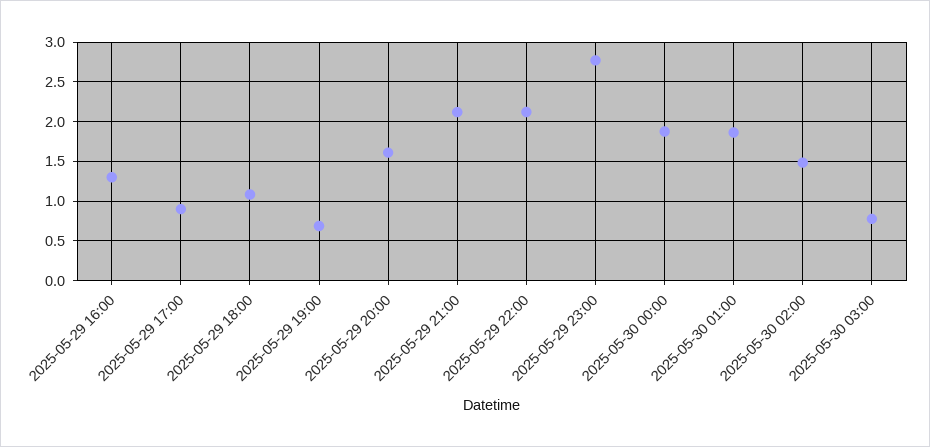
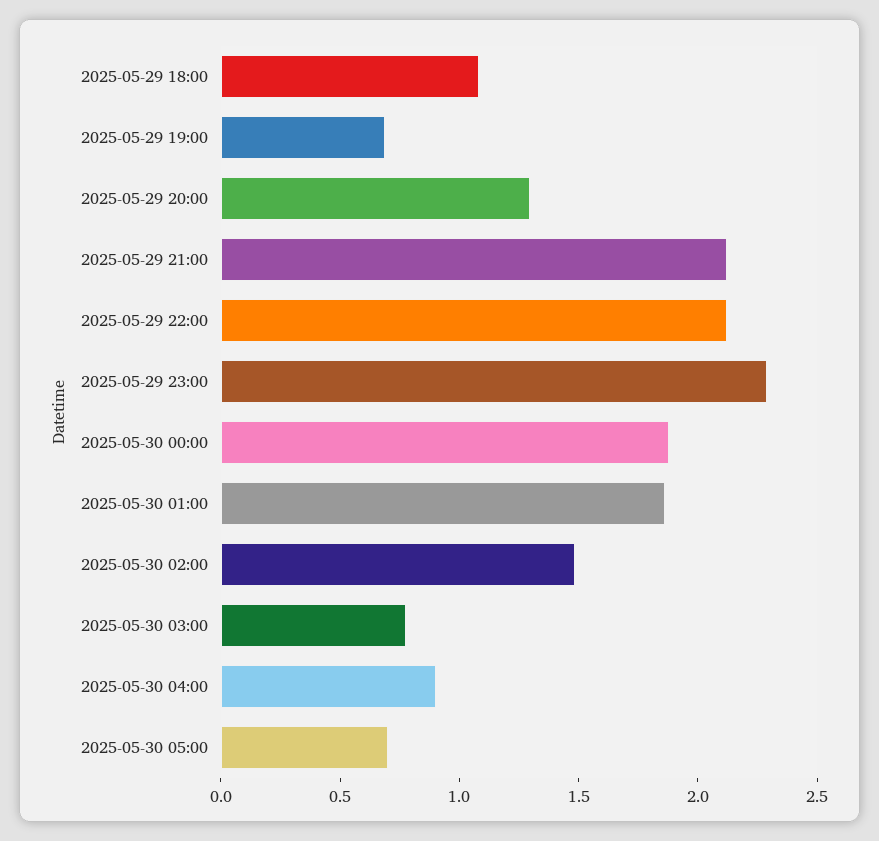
2025-05-29 16:00: 1.3 -> none
2025-05-29 17:00: 0.9 -> none
2025-05-29 20:00: 1.6 -> 1.3
2025-05-29 23:00: 2.8 -> 2.3
2025-05-30 04:00: none -> 0.9
2025-05-30 05:00: none -> 0.7

